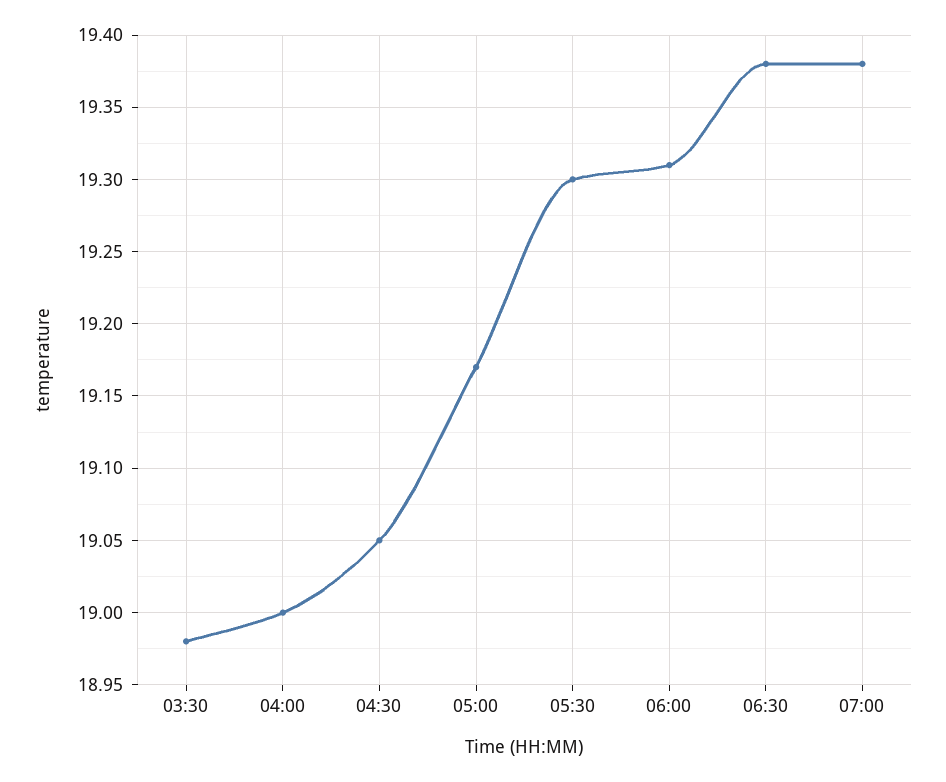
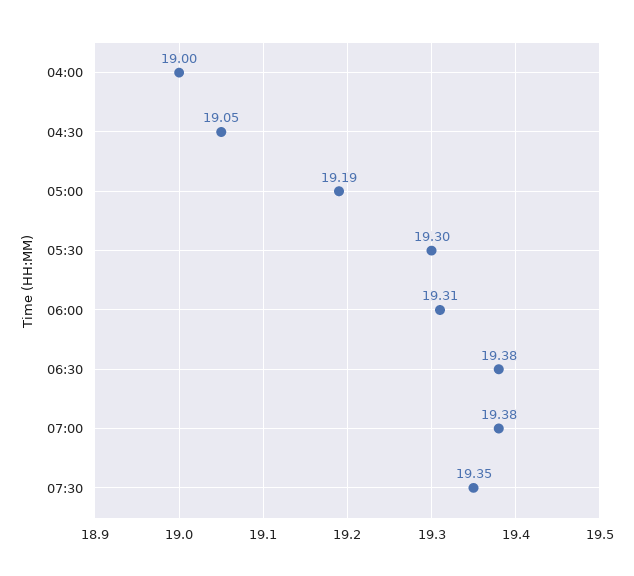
03:30: 18.98 -> none
05:00: 19.17 -> 19.19
07:30: none -> 19.35

